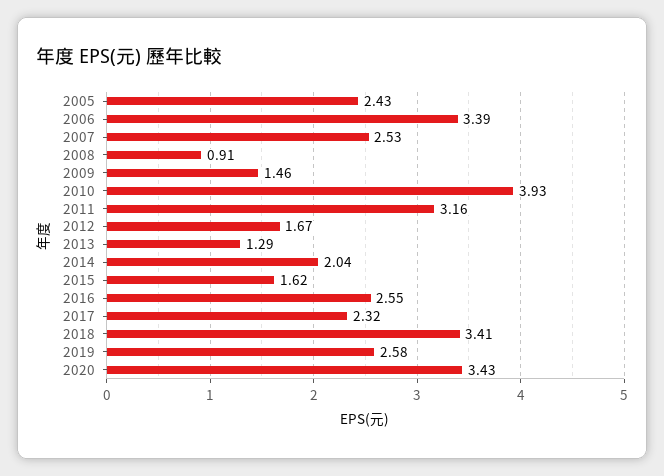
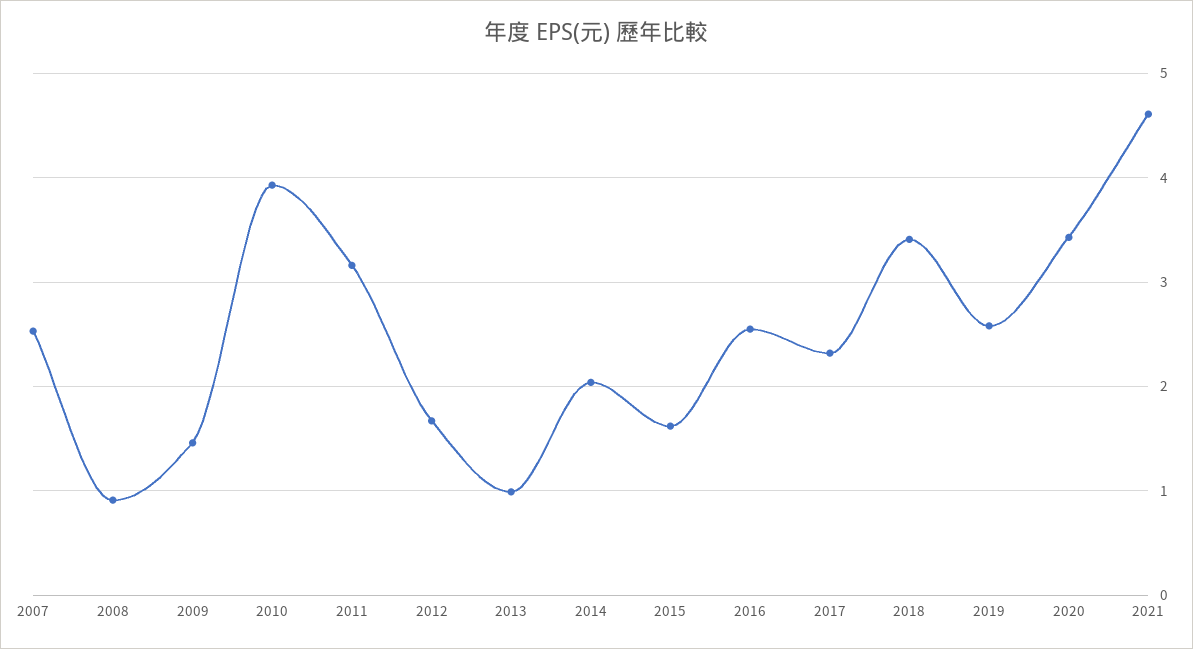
2005: 2.43 -> none
2006: 3.39 -> none
2013: 1.29 -> 1
2021: none -> 4.6

